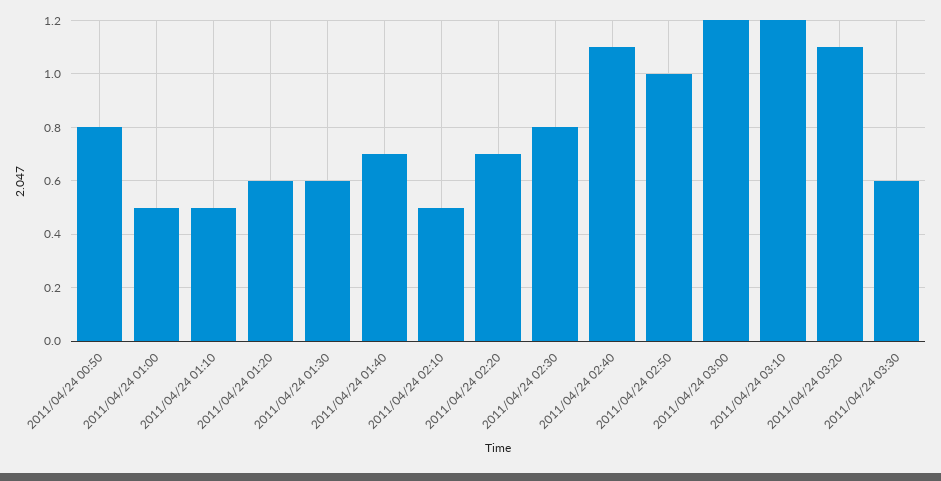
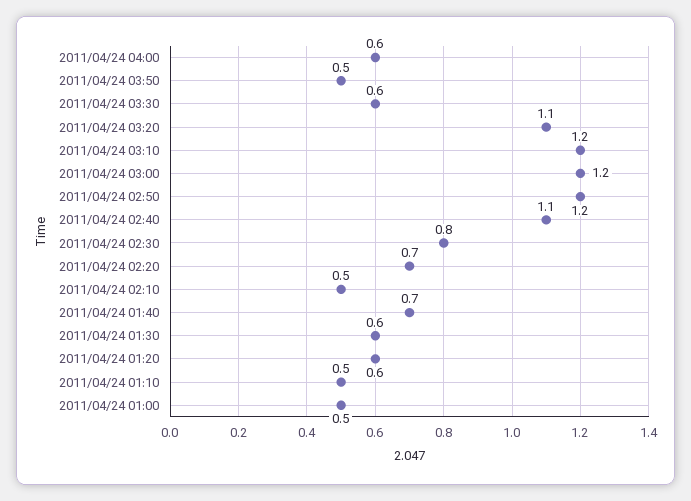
2011/04/24 00:50: 0.8 -> none
2011/04/24 02:50: 1 -> 1.2
2011/04/24 04:00: none -> 0.6
2011/04/24 03:50: none -> 0.5

